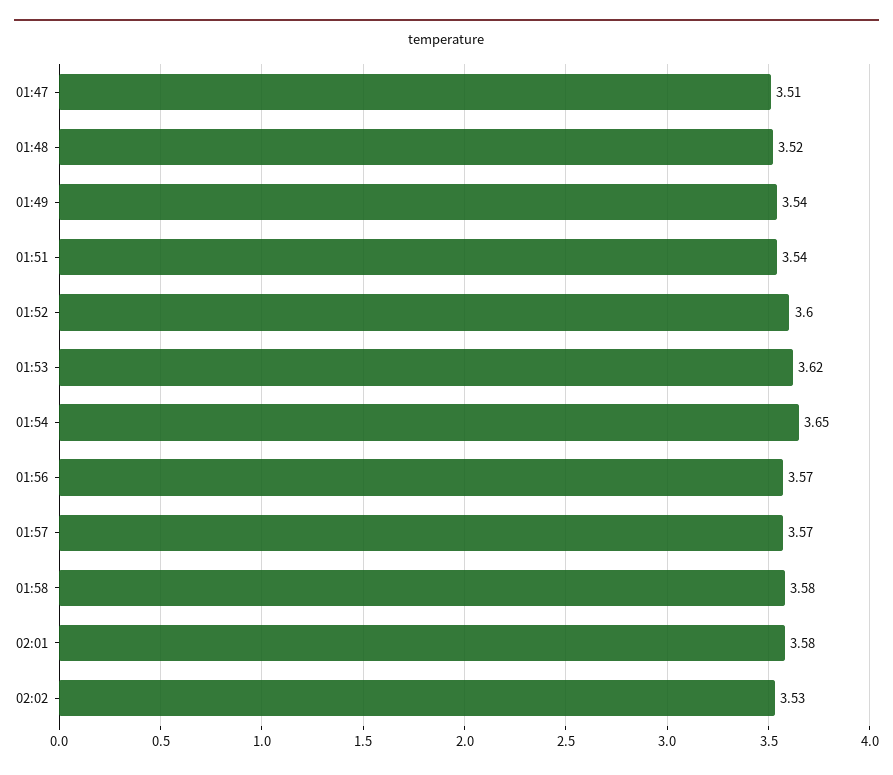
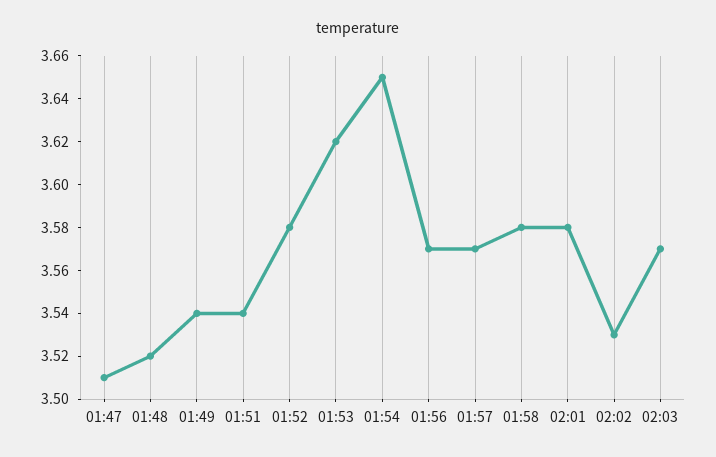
01:52: 3.6 -> 3.58
02:03: none -> 3.57

